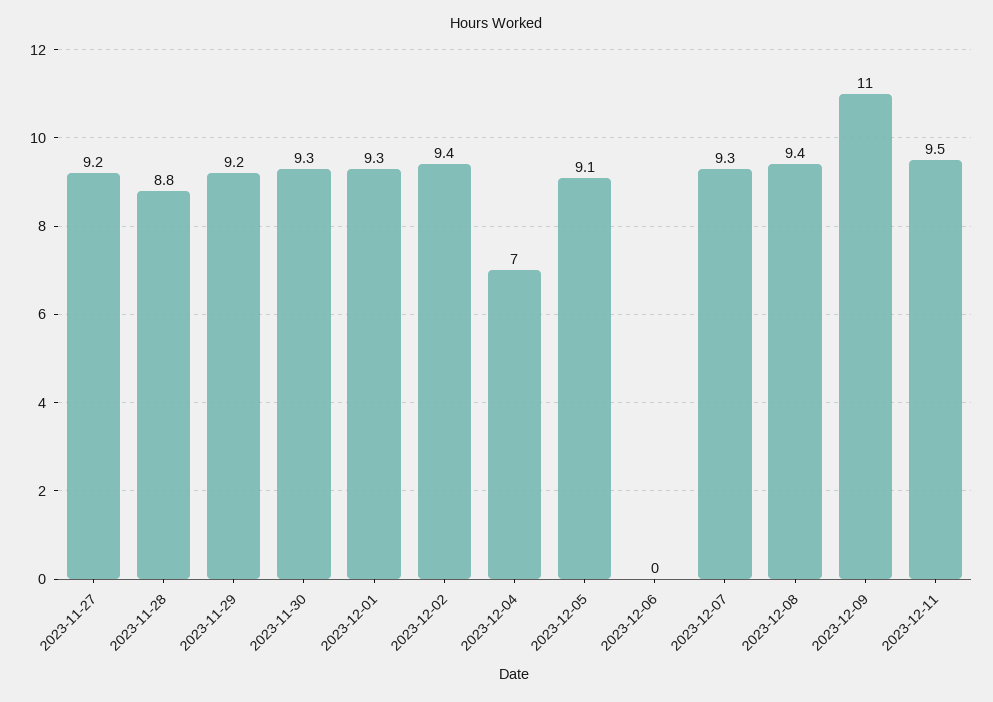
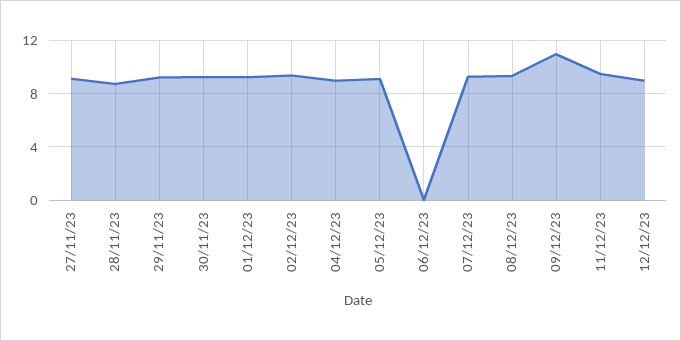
2023-12-04: 7 -> 9
12/12/23: none -> 9

